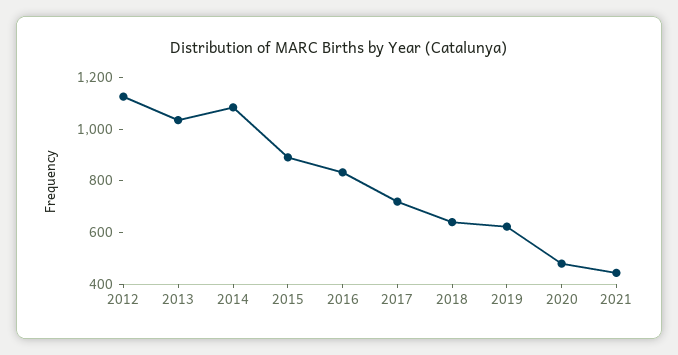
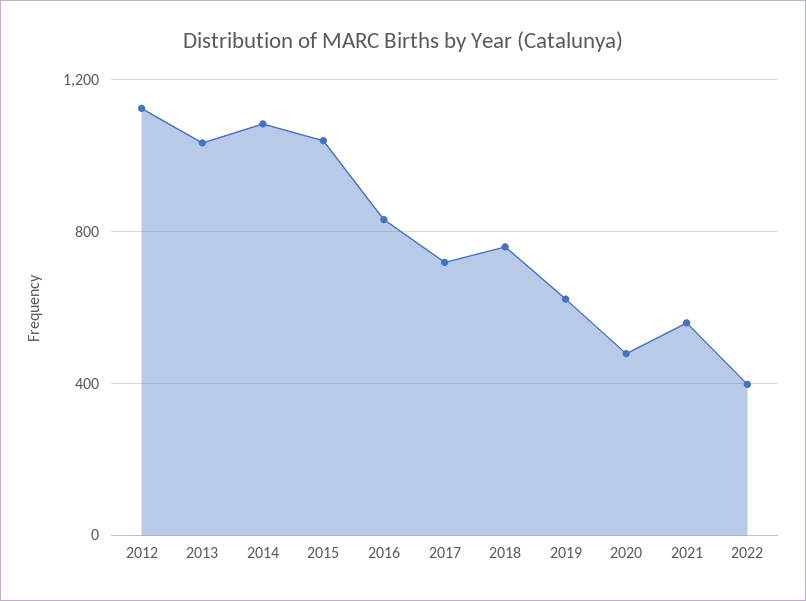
2015: 900 -> 1050
2018: 650 -> 750
2021: 450 -> 550
2022: none -> 400

